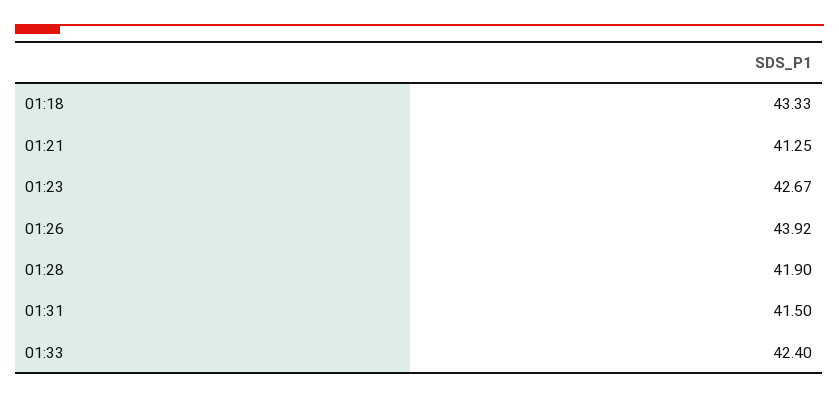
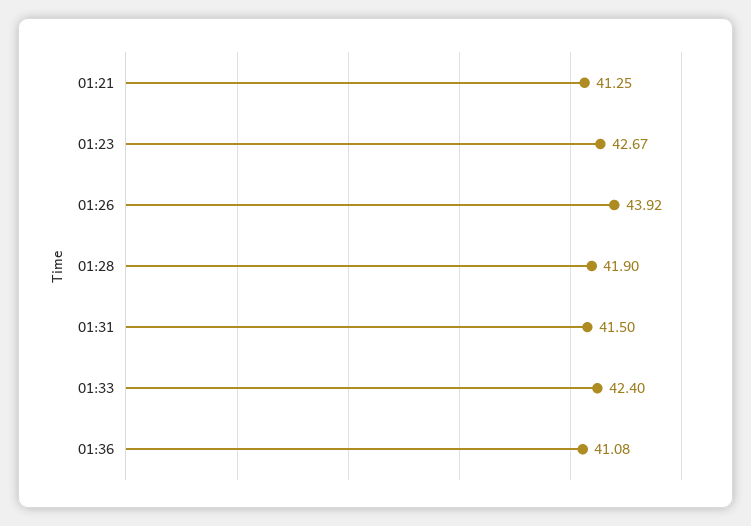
01:18: 43.33 -> none
01:36: none -> 41.08

